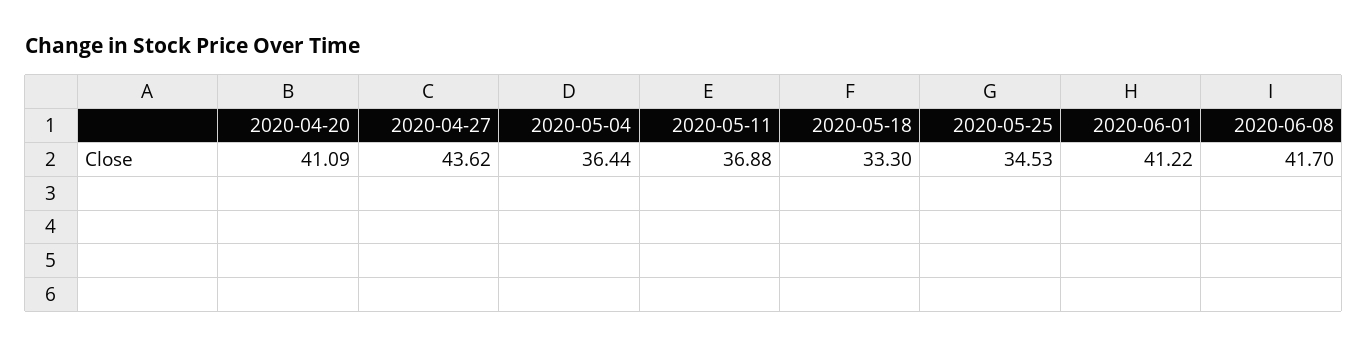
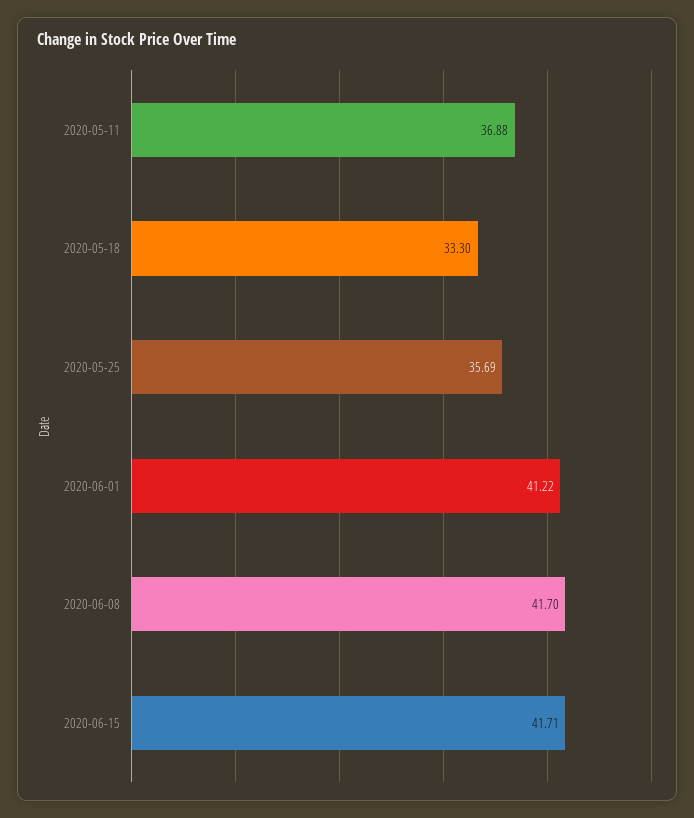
2020-04-20: 41.09 -> none
2020-04-27: 43.62 -> none
2020-05-04: 36.44 -> none
2020-05-25: 34.53 -> 35.69
2020-06-15: none -> 41.71

